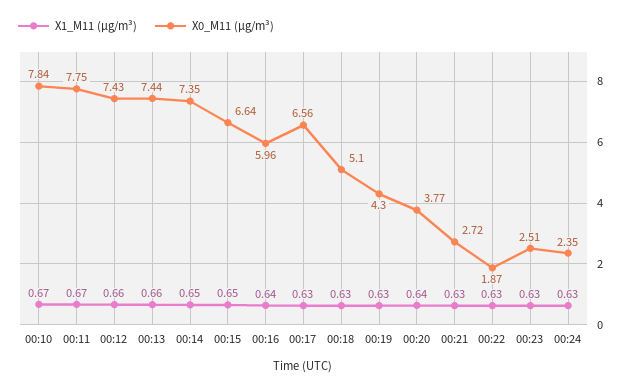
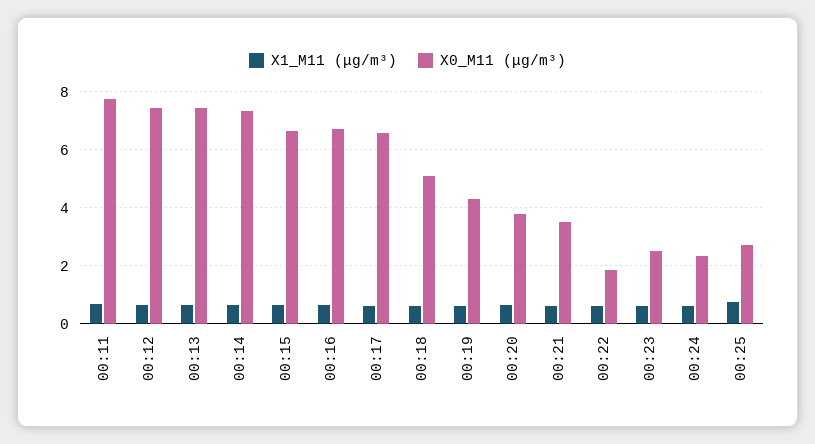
X1_M11 (μg/m³), 00:10: 0.67 -> none
X0_M11 (μg/m³), 00:10: 7.84 -> none
X0_M11 (μg/m³), 00:16: 5.96 -> 6.75
X0_M11 (μg/m³), 00:21: 2.72 -> 3.5
X1_M11 (μg/m³), 00:25: none -> 0.75
X0_M11 (μg/m³), 00:25: none -> 2.75

